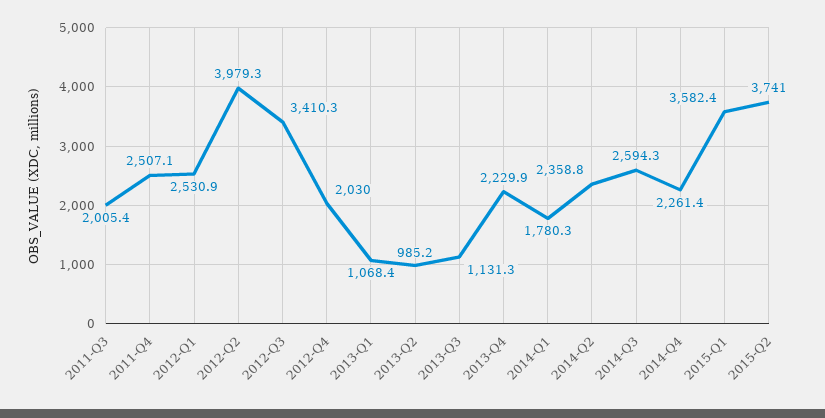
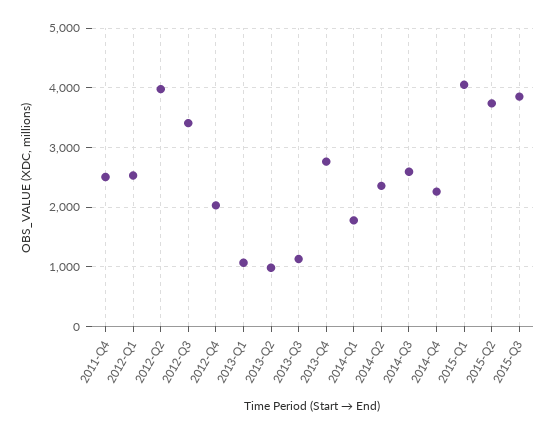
2011-Q3: 2005.4 -> none
2013-Q4: 2229.9 -> 2800
2015-Q1: 3582.4 -> 4000
2015-Q3: none -> 3800

